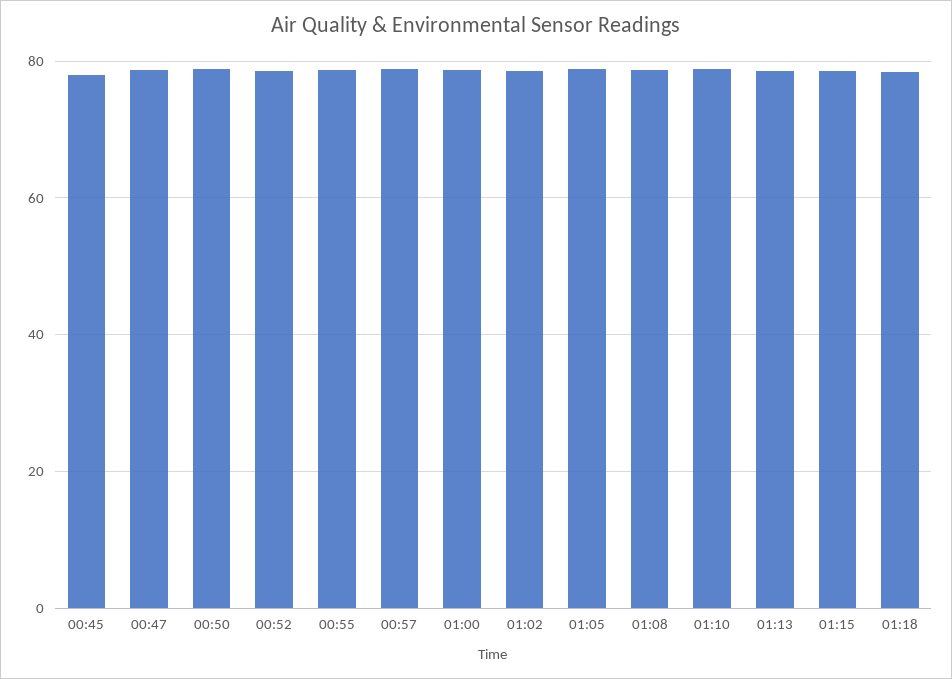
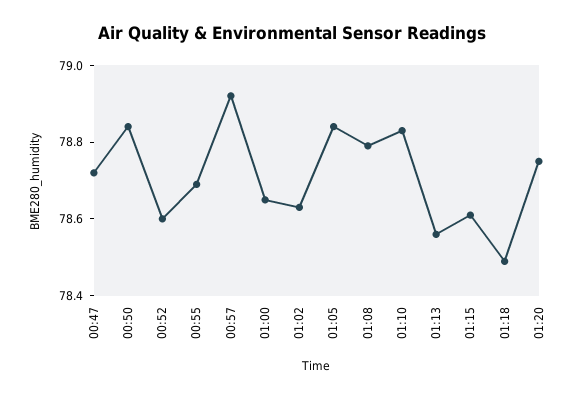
00:45: 78 -> none
01:20: none -> 78.75

